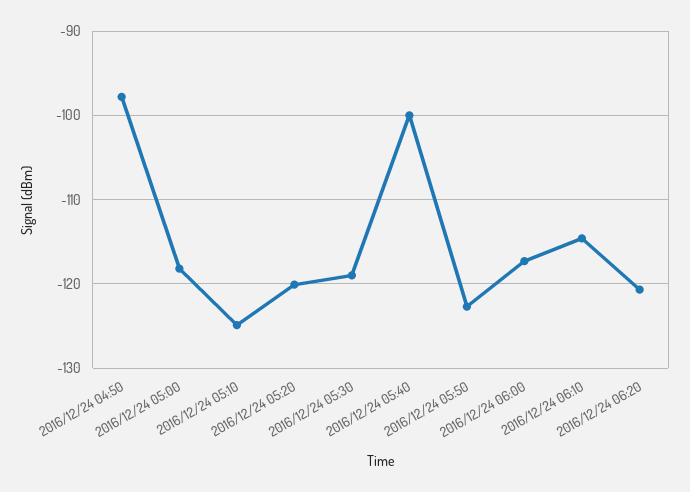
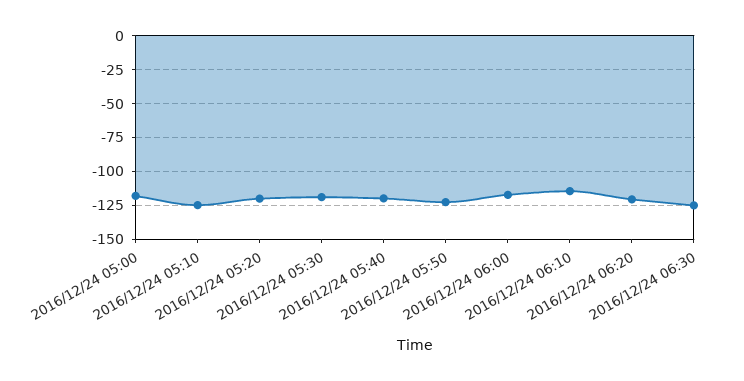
2016/12/24 04:50: -98 -> none
2016/12/24 05:40: -100 -> -120
2016/12/24 06:30: none -> -125

